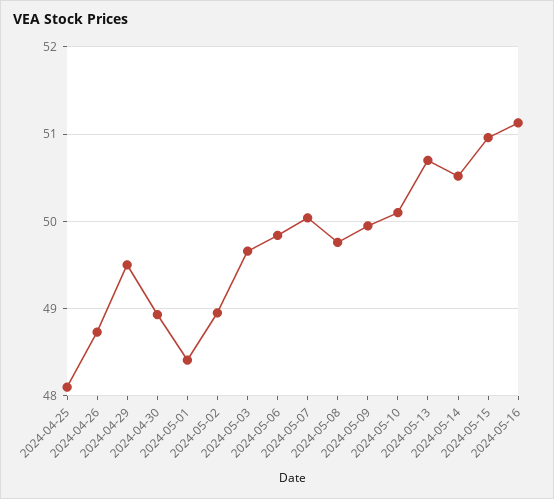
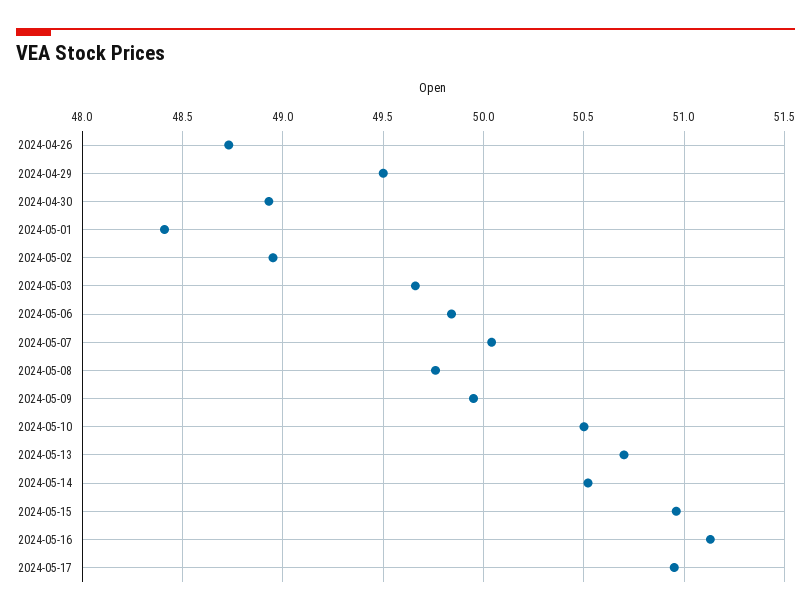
2024-04-25: 48.1 -> none
2024-05-10: 50.1 -> 50.5
2024-05-17: none -> 50.95

